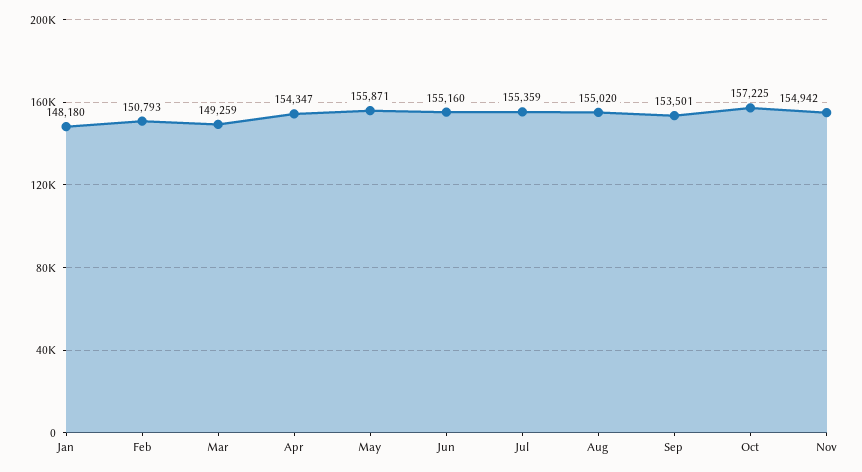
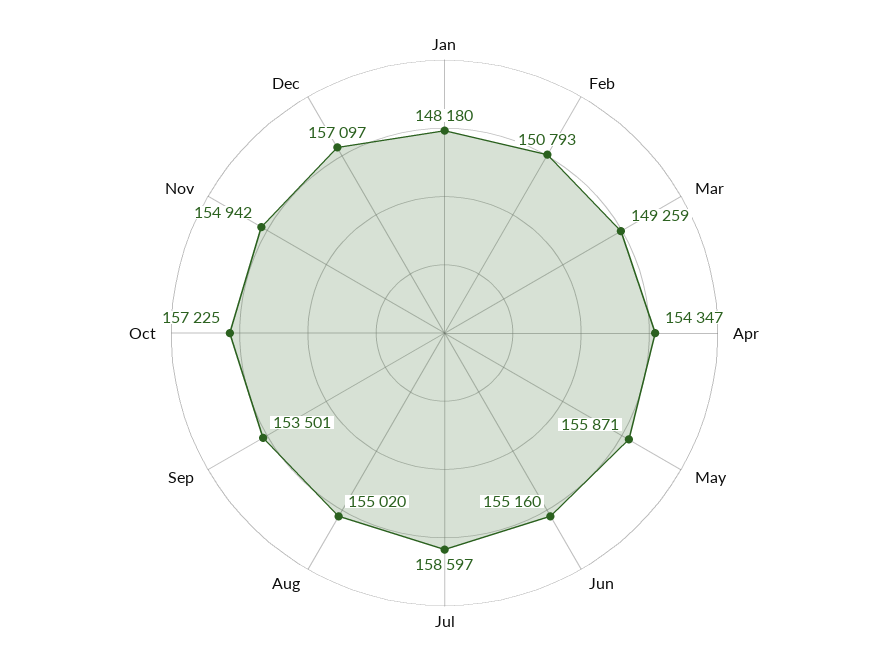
Jul: 155359 -> 158597
Dec: none -> 157097

